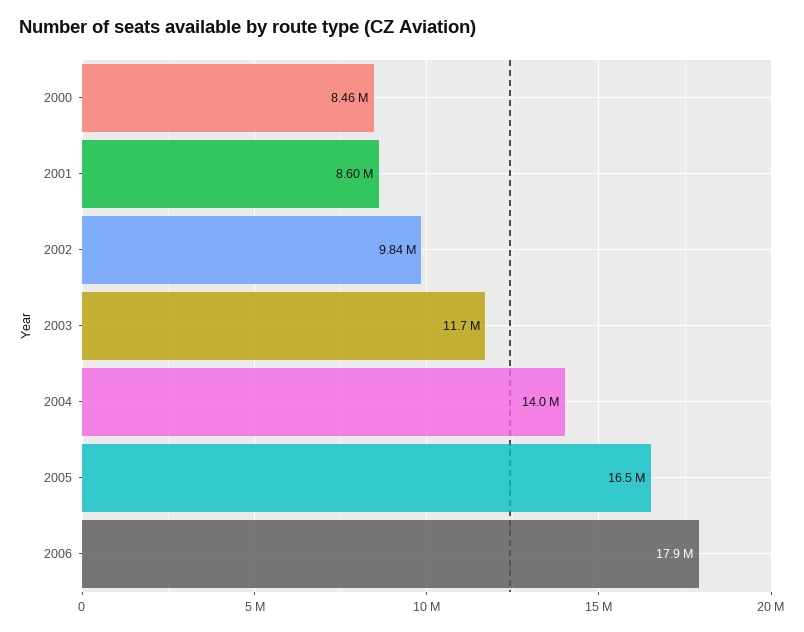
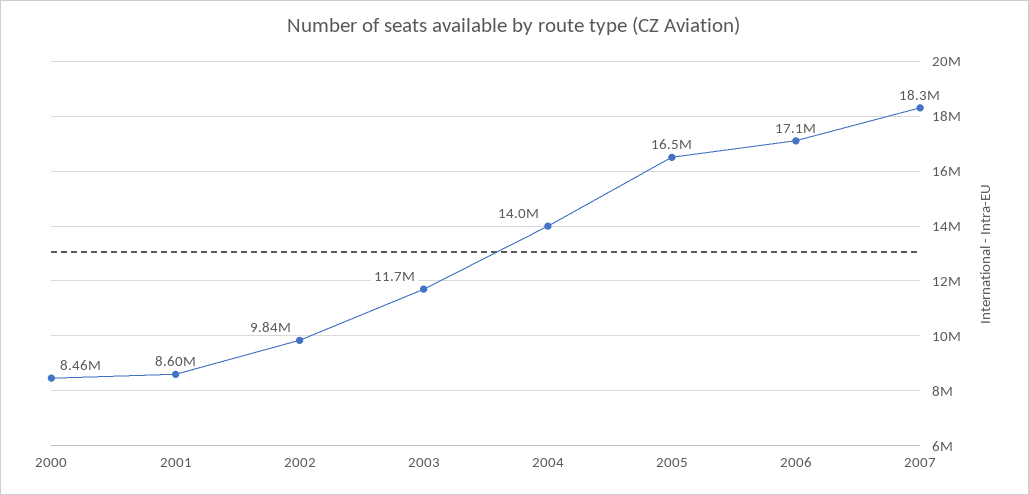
2006: 17900000 -> 17100000
2007: none -> 18300000

